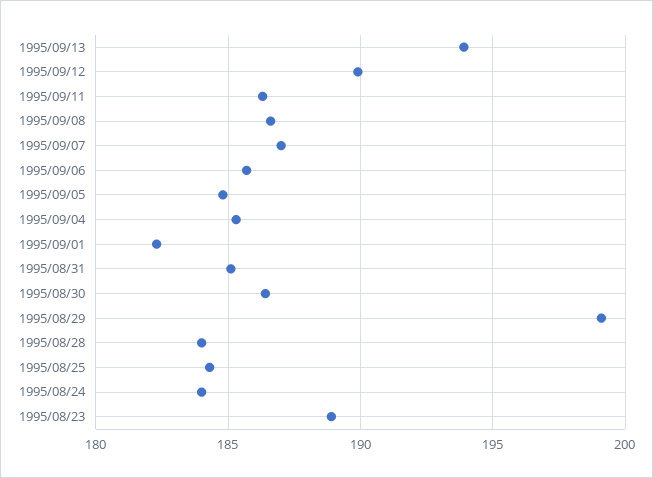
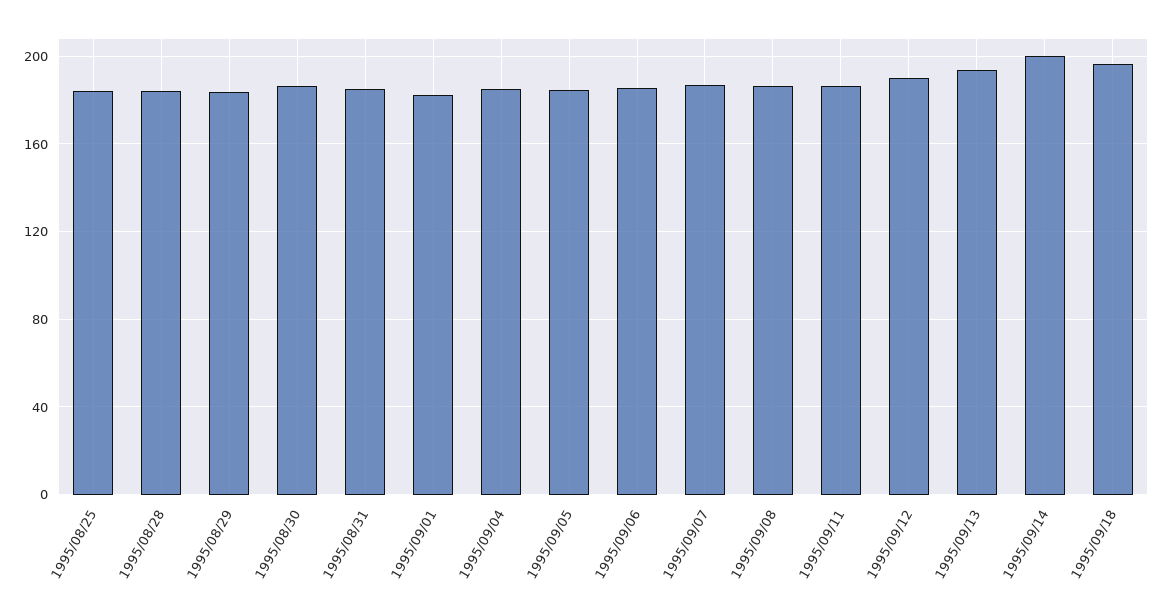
1995/08/29: 199 -> 185
1995/08/24: 184 -> none
1995/08/23: 189 -> none
1995/09/14: none -> 200
1995/09/18: none -> 195

